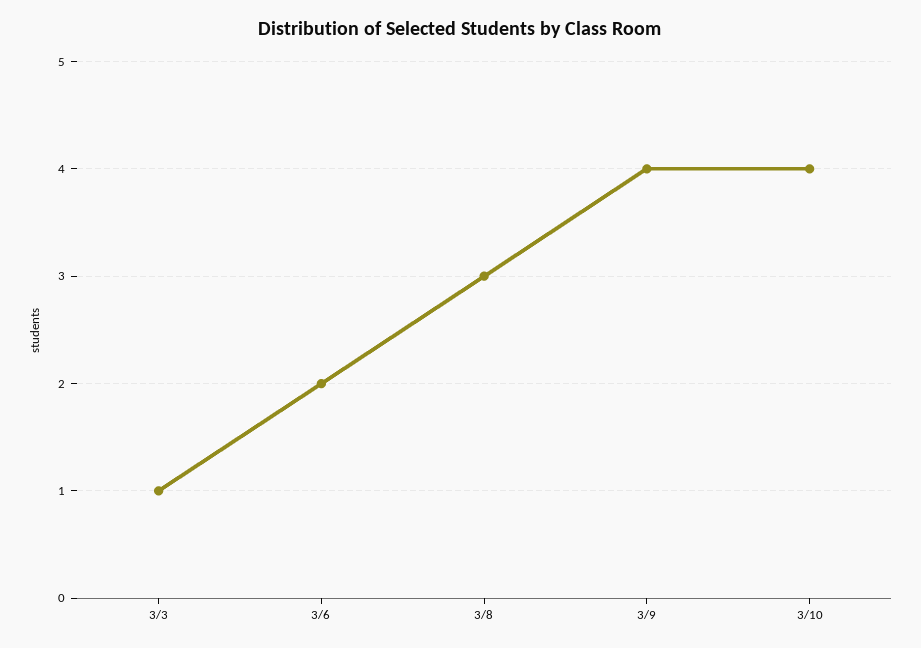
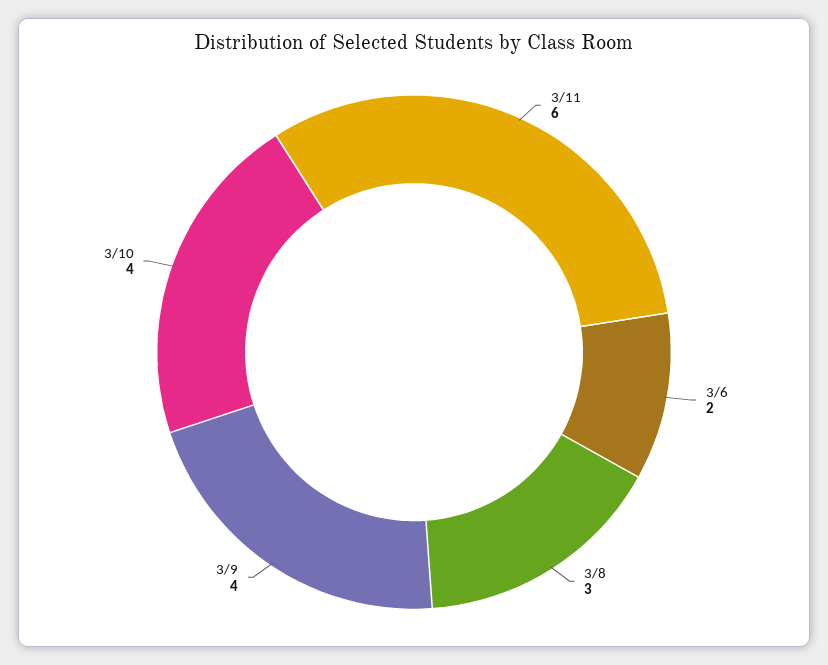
3/3: 1 -> none
3/11: none -> 6

